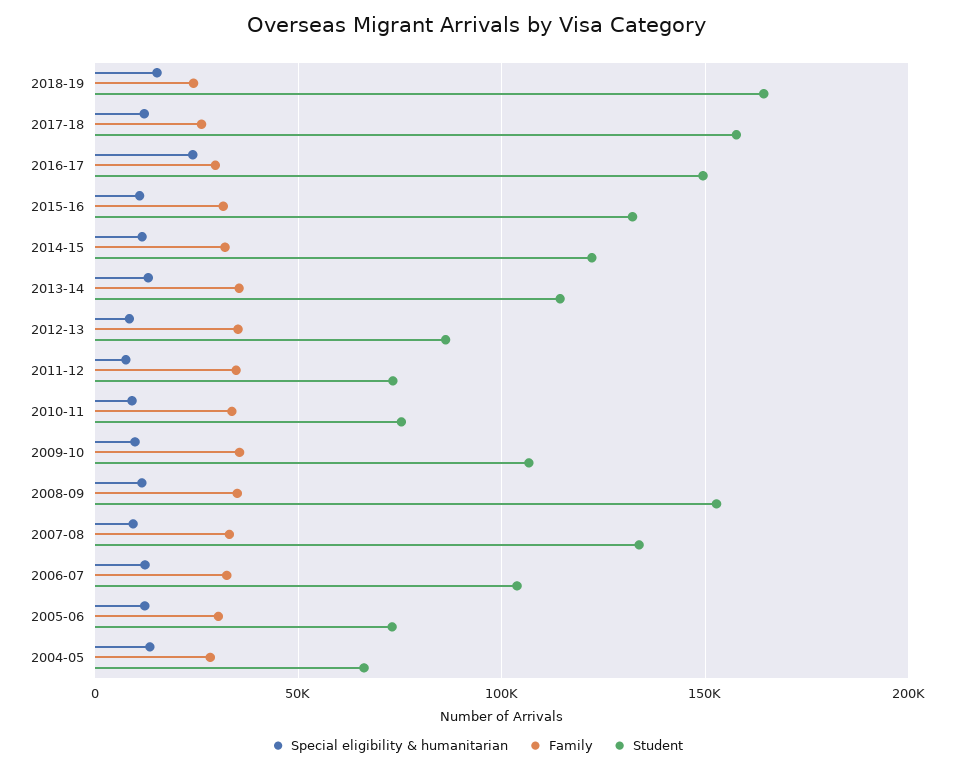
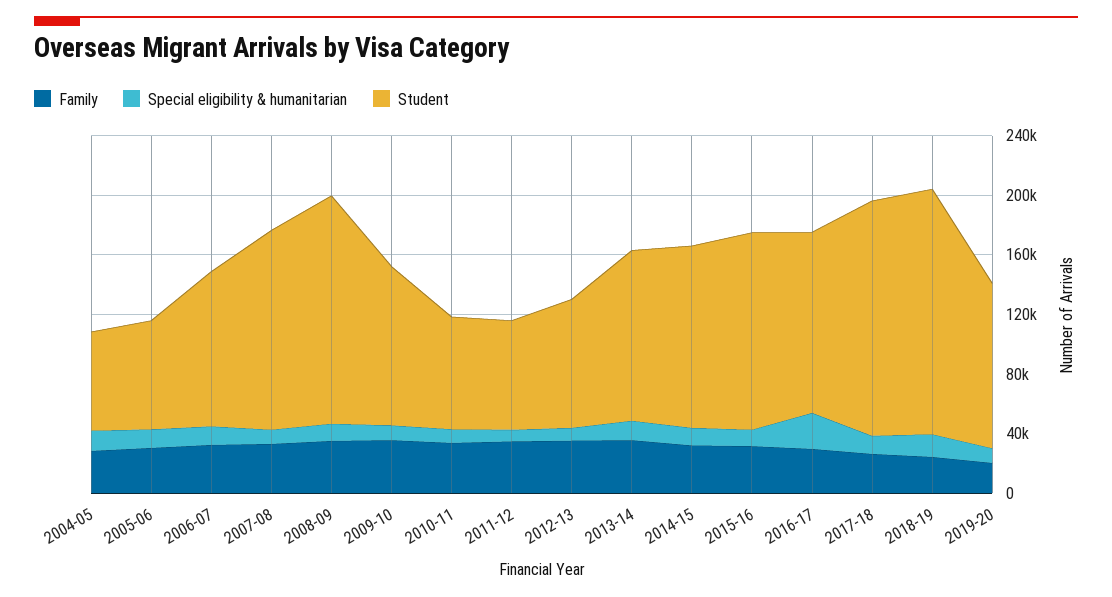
Student, 2016-17: 150000 -> 120000
Family, 2019-20: none -> 20000
Special eligibility & humanitarian, 2019-20: none -> 10000
Student, 2019-20: none -> 110000

